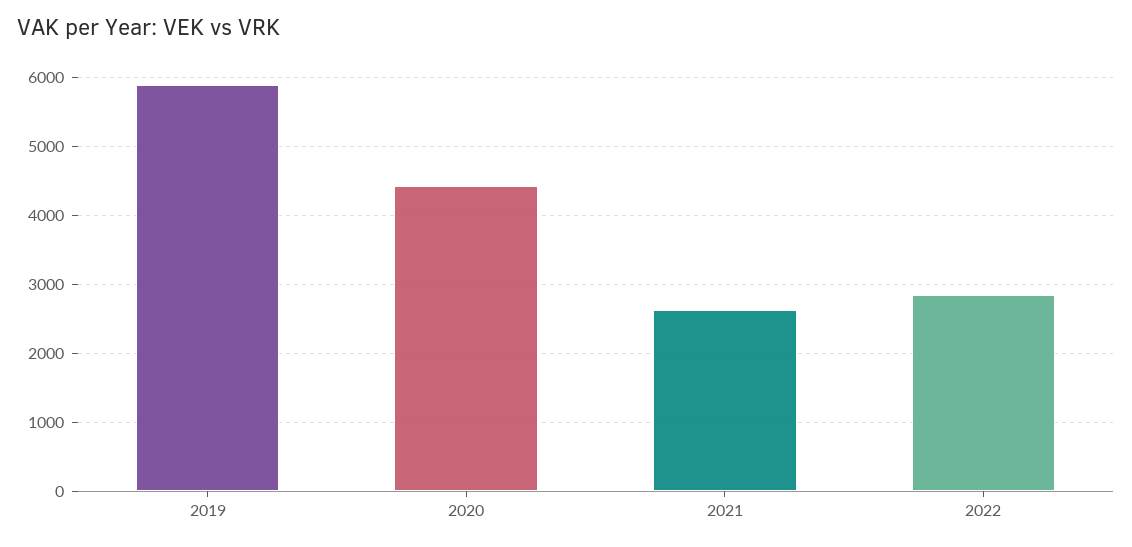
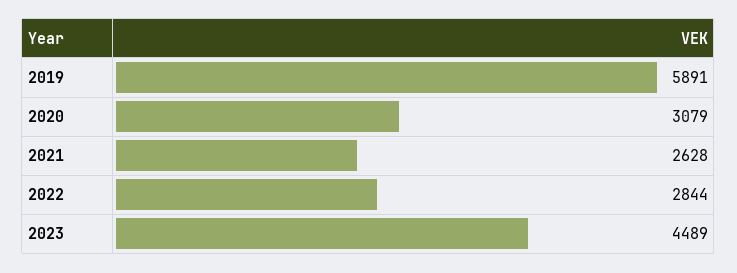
2020: 4400 -> 3079
2023: none -> 4489

